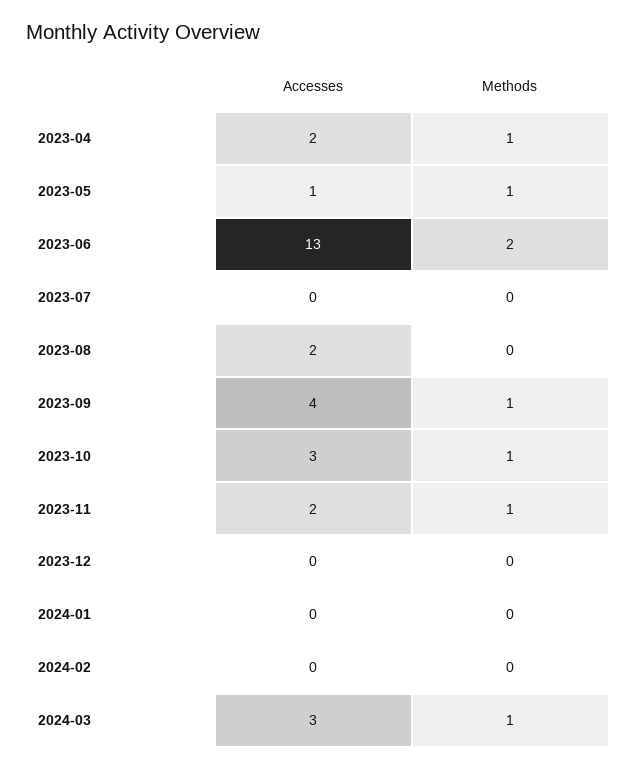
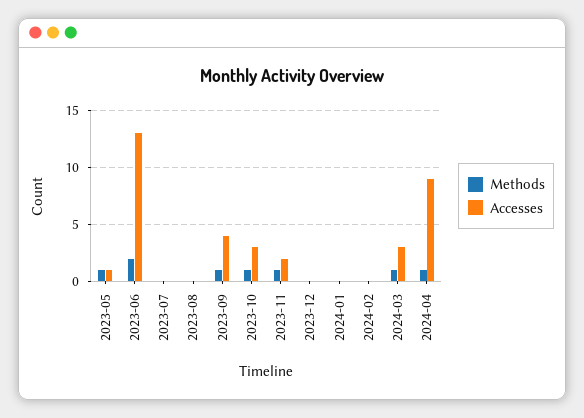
Accesses, 2023-04: 2 -> none
Methods, 2023-04: 1 -> none
Accesses, 2023-08: 2 -> 0
Methods, 2024-04: none -> 1
Accesses, 2024-04: none -> 9

